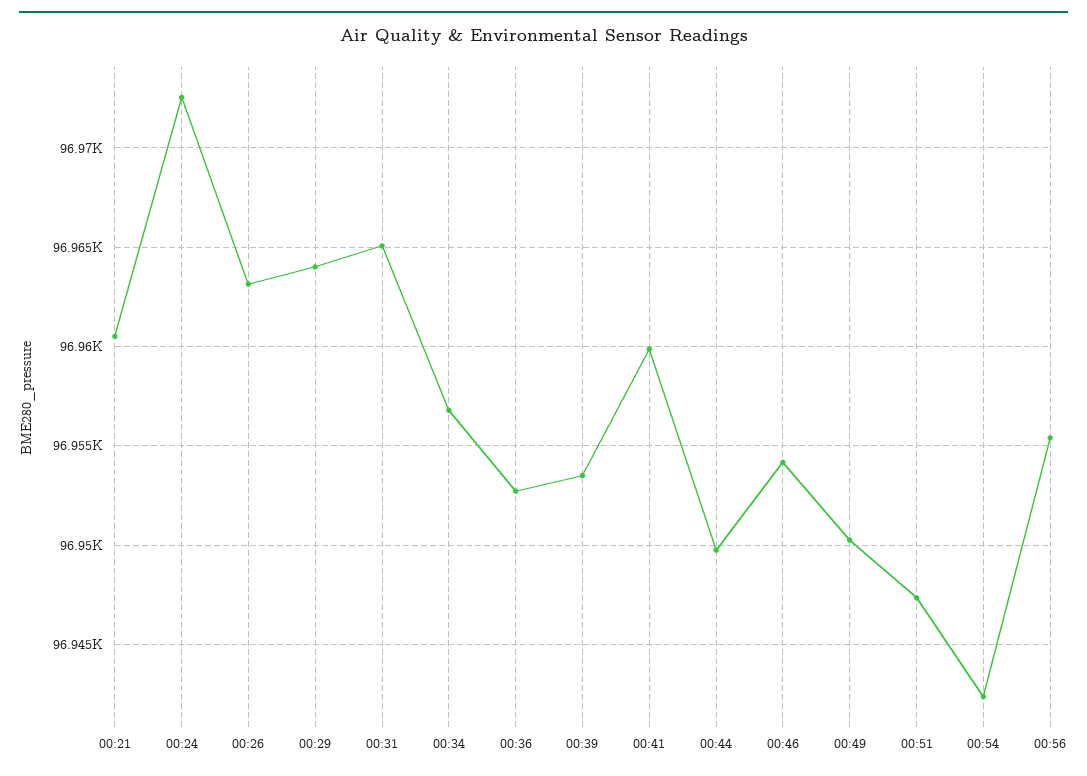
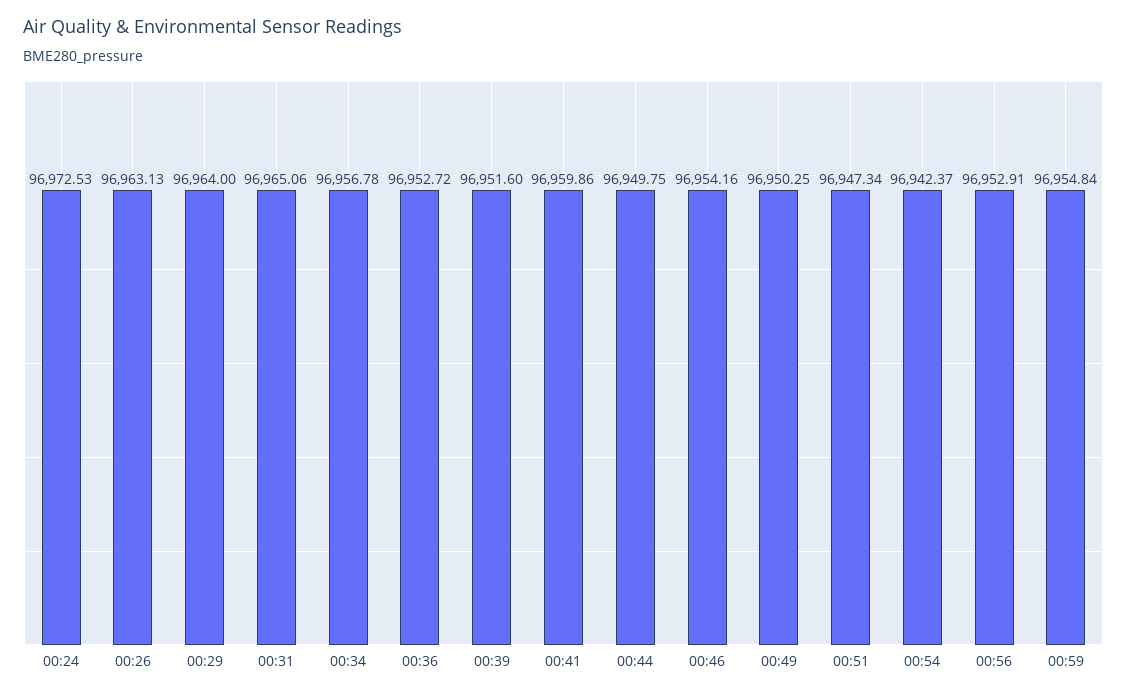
00:21: 96960.5 -> none
00:39: 96953.5 -> 96951.6
00:56: 96955.5 -> 96952.91
00:59: none -> 96954.84

